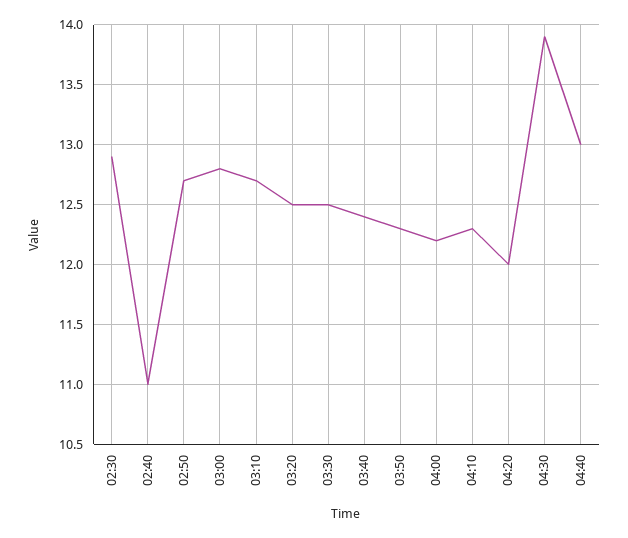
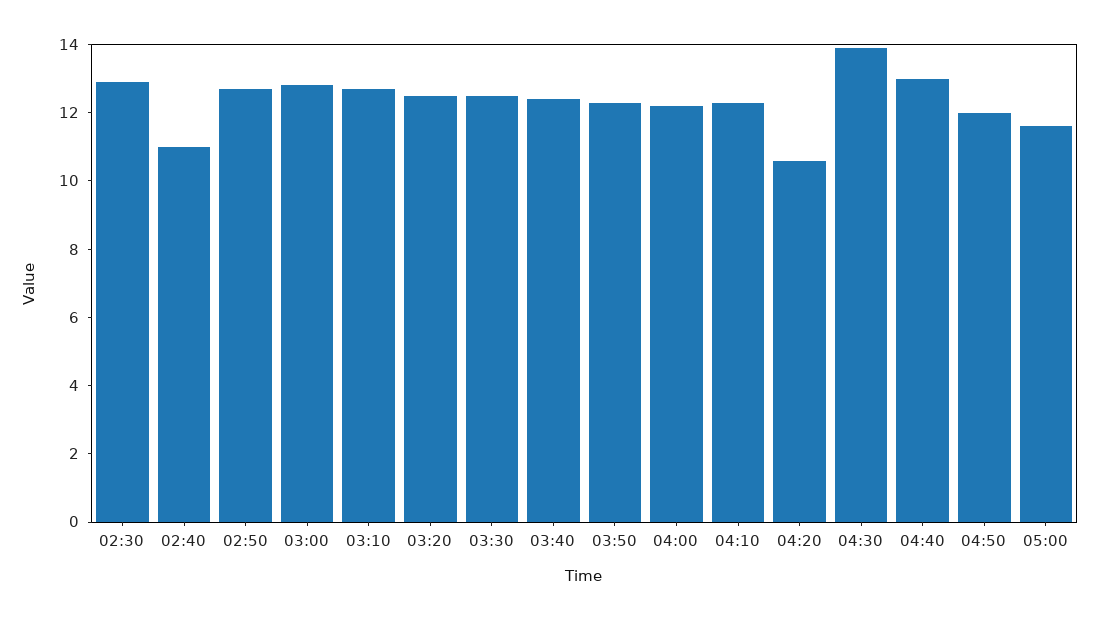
04:20: 12 -> 10.5
04:50: none -> 12
05:00: none -> 11.5

